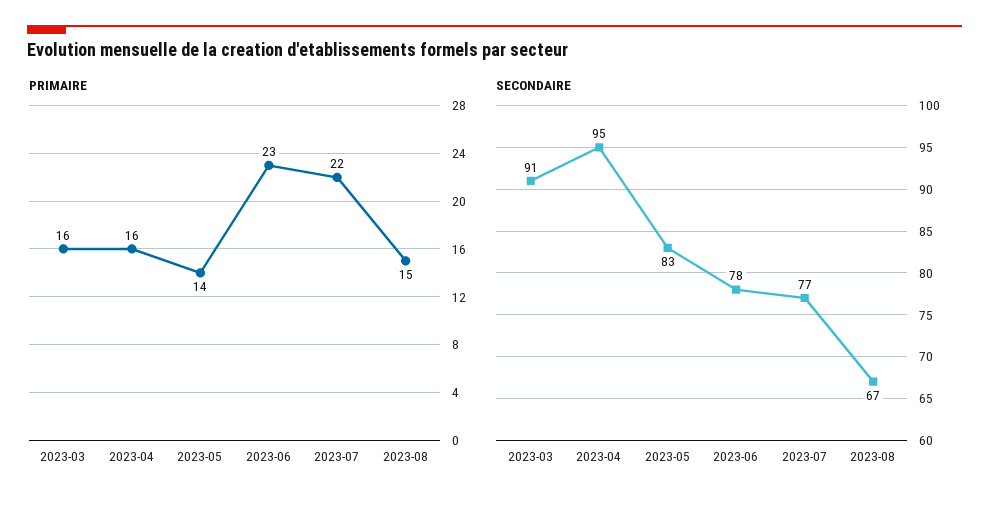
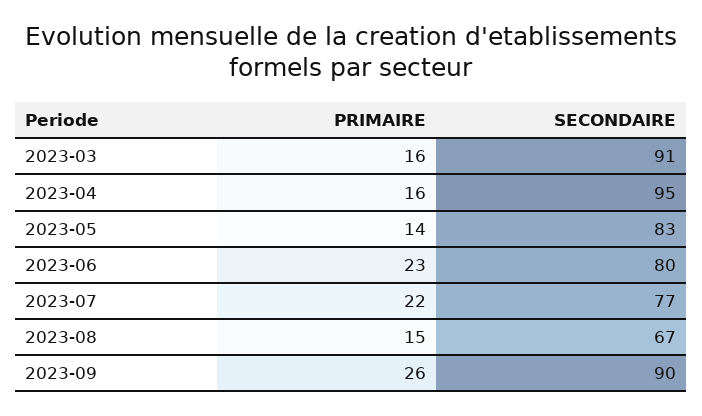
SECONDAIRE, 2023-06: 78 -> 80
PRIMAIRE, 2023-09: none -> 26
SECONDAIRE, 2023-09: none -> 90

